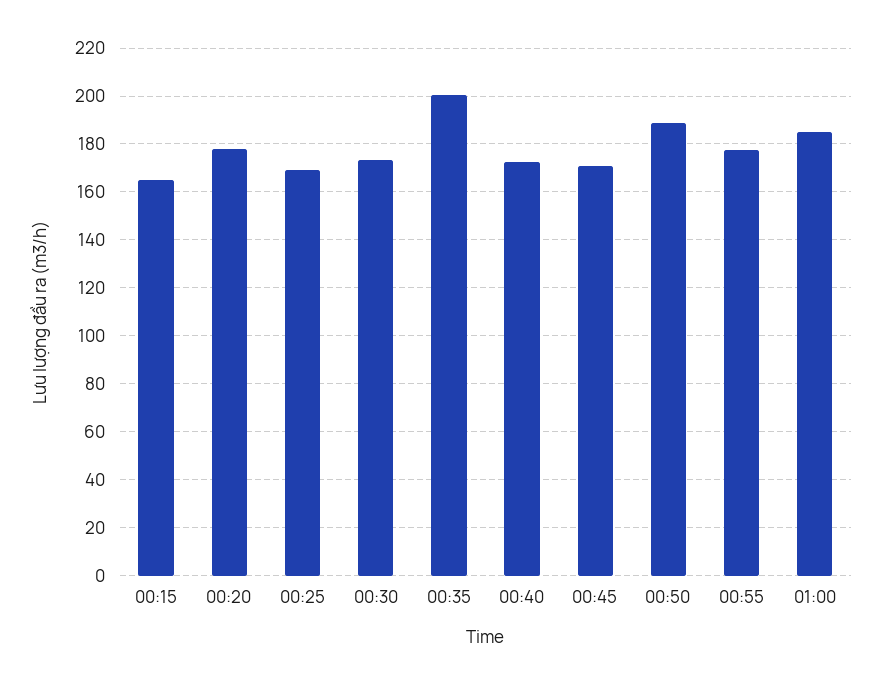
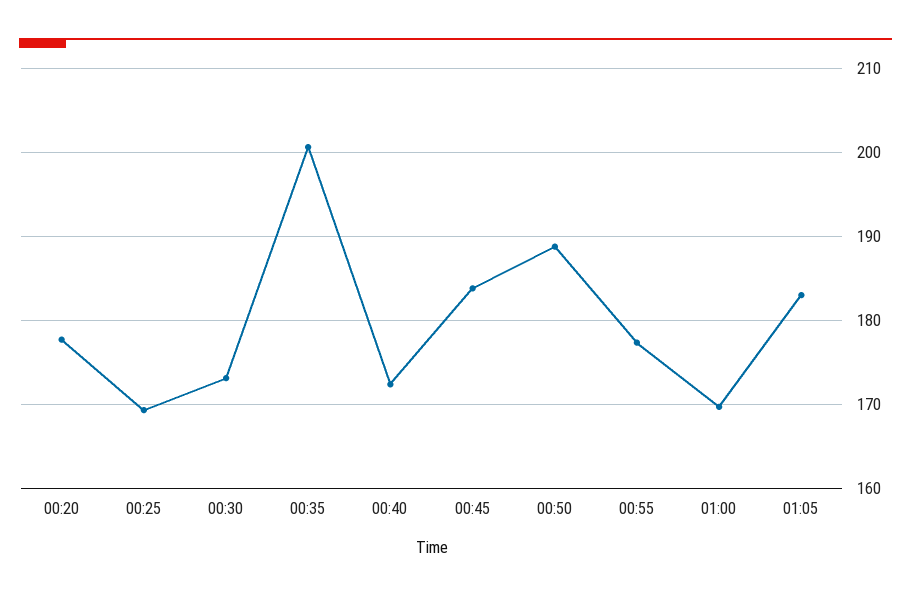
00:15: 165 -> none
00:45: 170 -> 184
01:00: 185 -> 170
01:05: none -> 183

